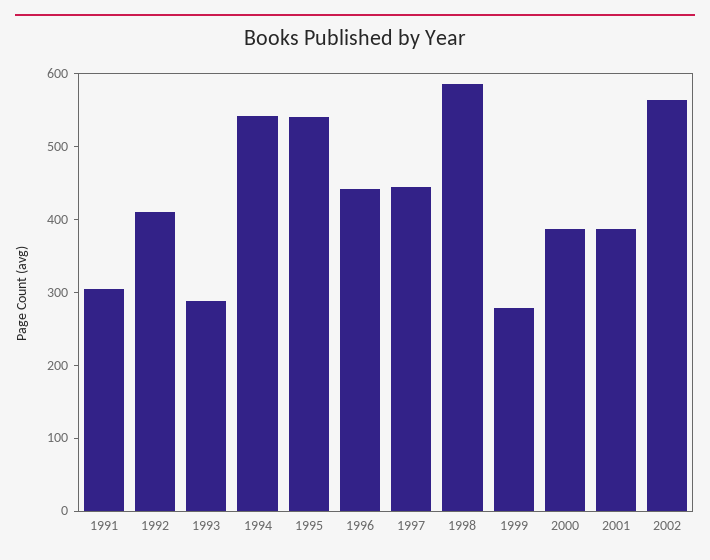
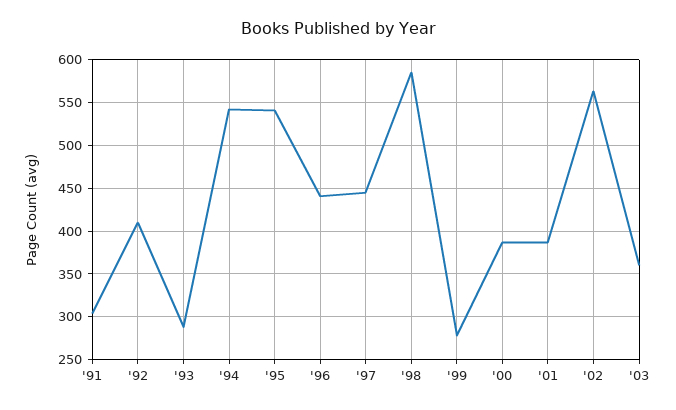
'03: none -> 360

